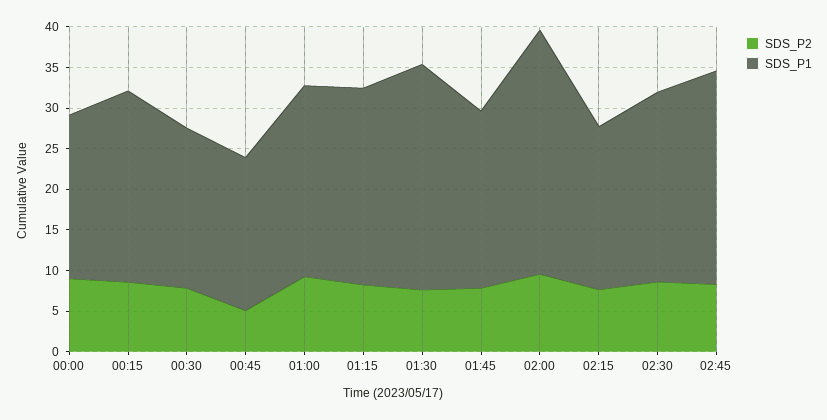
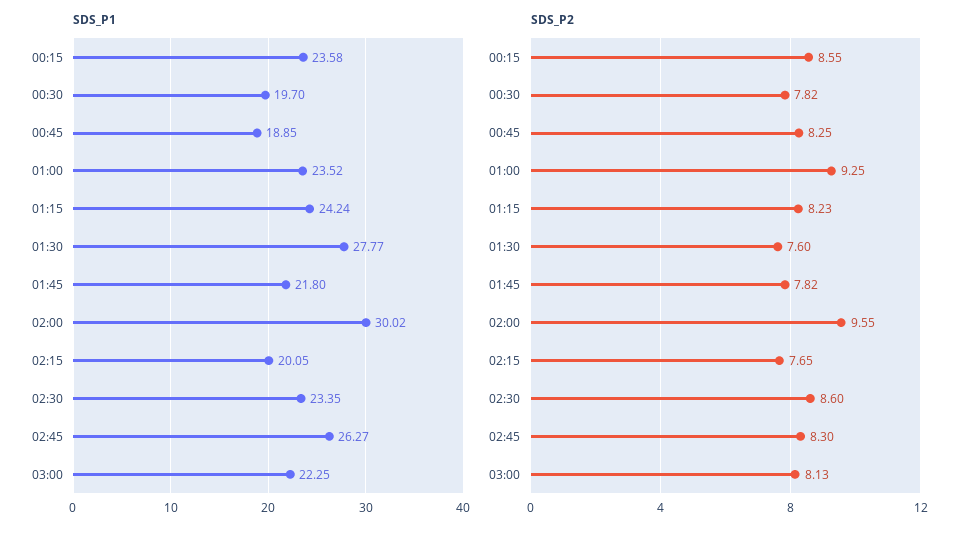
SDS_P2, 00:00: 9 -> none
SDS_P1, 00:00: 20 -> none
SDS_P2, 00:45: 5 -> 8.25
SDS_P1, 03:00: none -> 22.25
SDS_P2, 03:00: none -> 8.13

